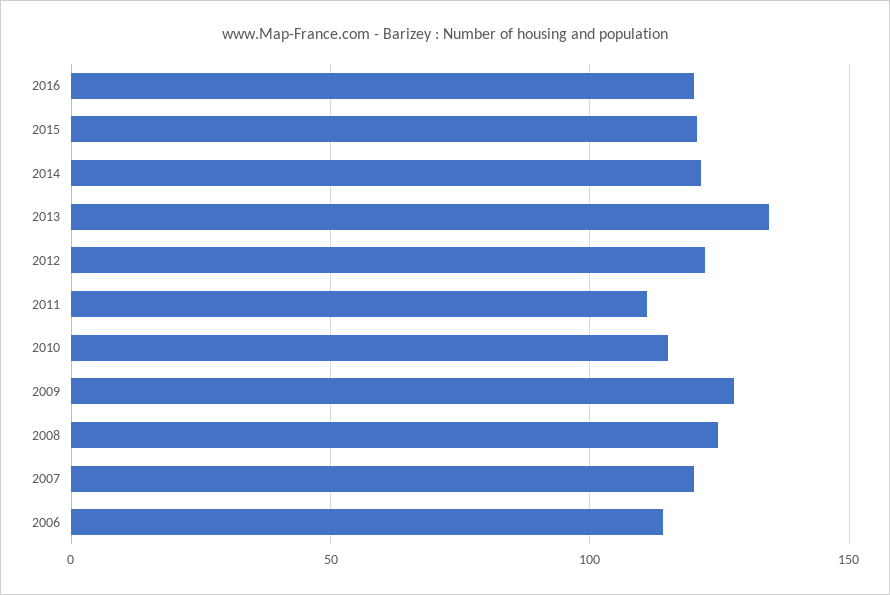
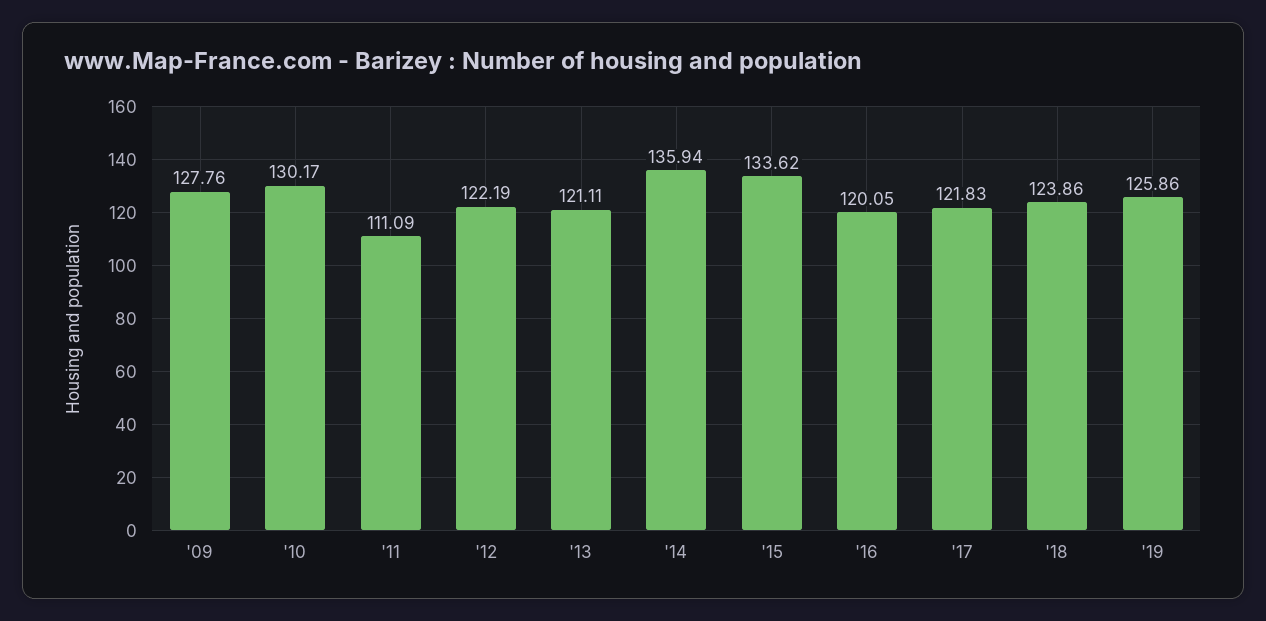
2015: 120 -> 133.62
2014: 120 -> 135.94
2013: 135 -> 121.11
2010: 115 -> 130.17
2008: 125 -> none
2007: 120 -> none
2006: 115 -> none
'17: none -> 121.83
'18: none -> 123.86
'19: none -> 125.86

